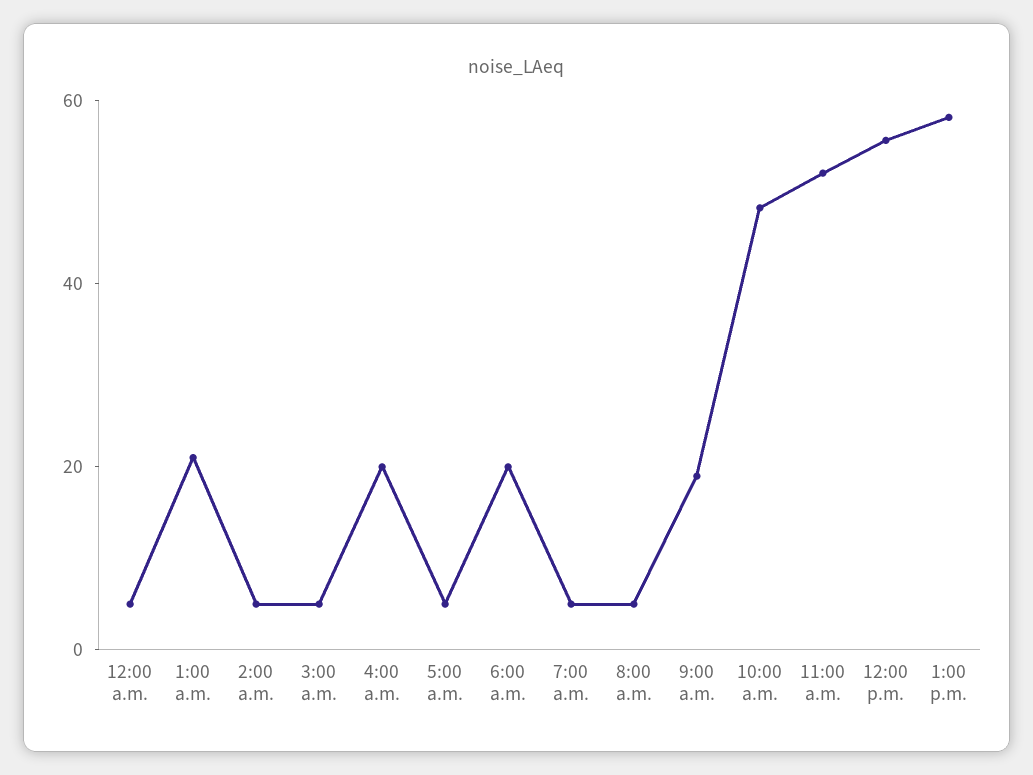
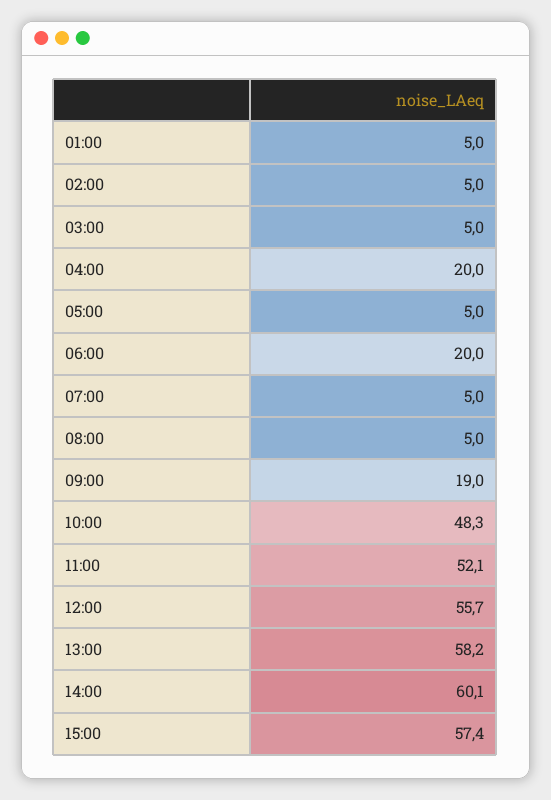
12:00 a.m.: 5 -> none
1:00 a.m.: 20 -> 5
14:00: none -> 60.1
15:00: none -> 57.4

